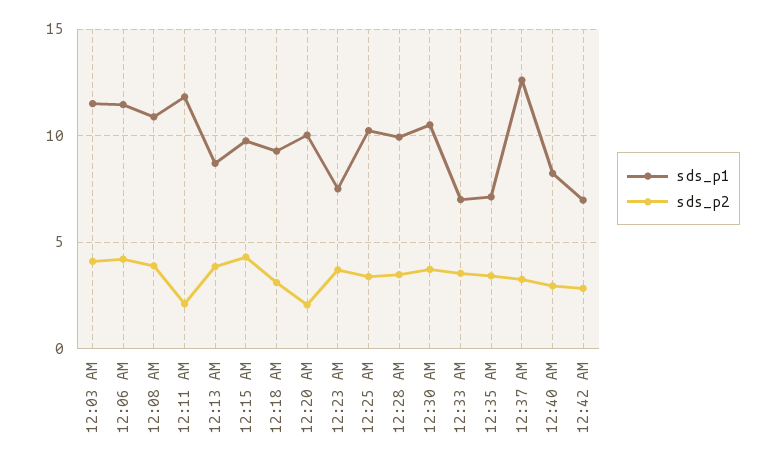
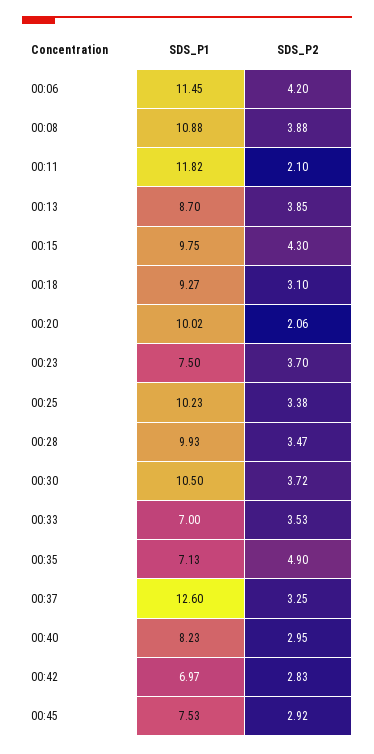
sds_p1, 12:03 AM: 11.5 -> none
sds_p2, 12:03 AM: 4 -> none
sds_p2, 12:35 AM: 3.5 -> 4.9
sds_p1, 00:45: none -> 7.53
sds_p2, 00:45: none -> 2.92

